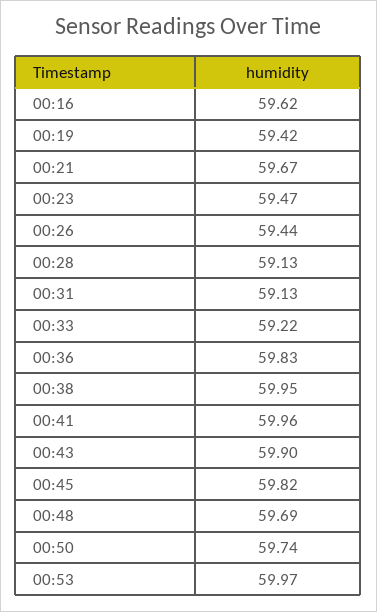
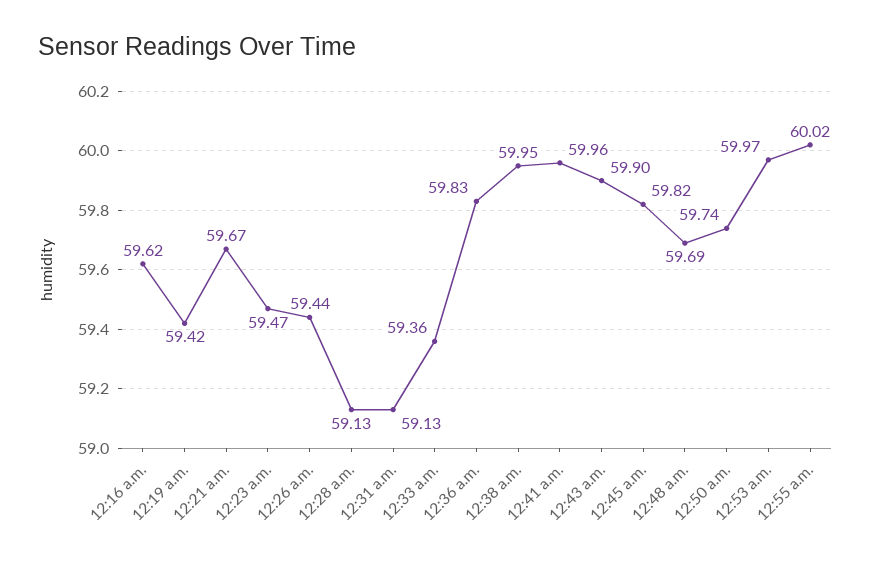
00:33: 59.22 -> 59.36
12:55 a.m.: none -> 60.02

